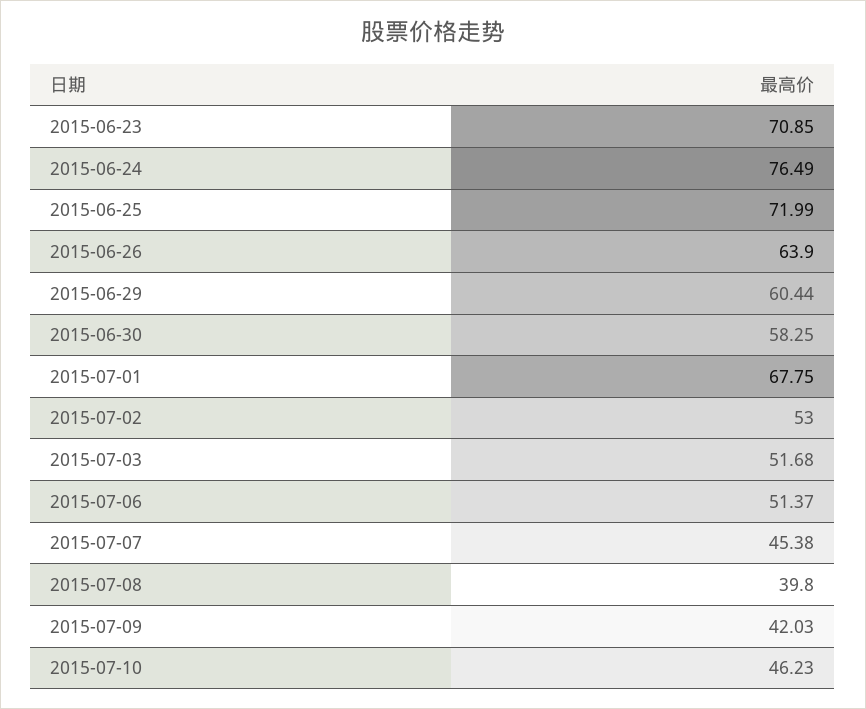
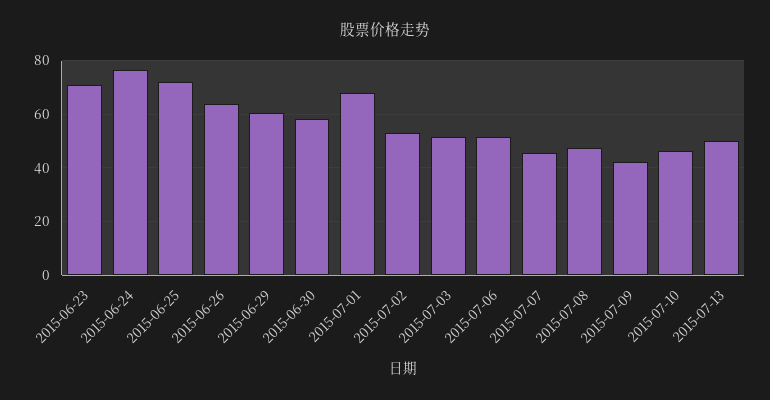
2015-07-08: 39.8 -> 47.5
2015-07-13: none -> 50

